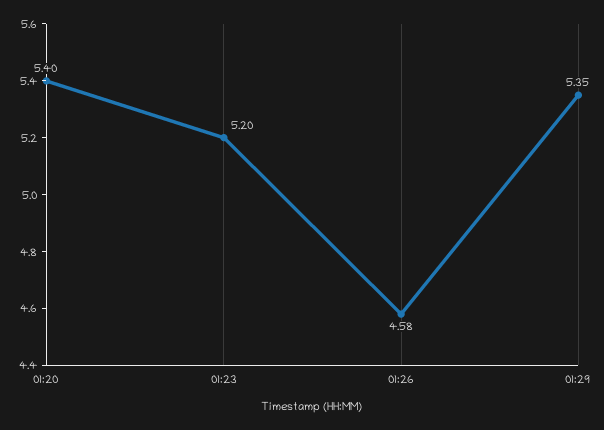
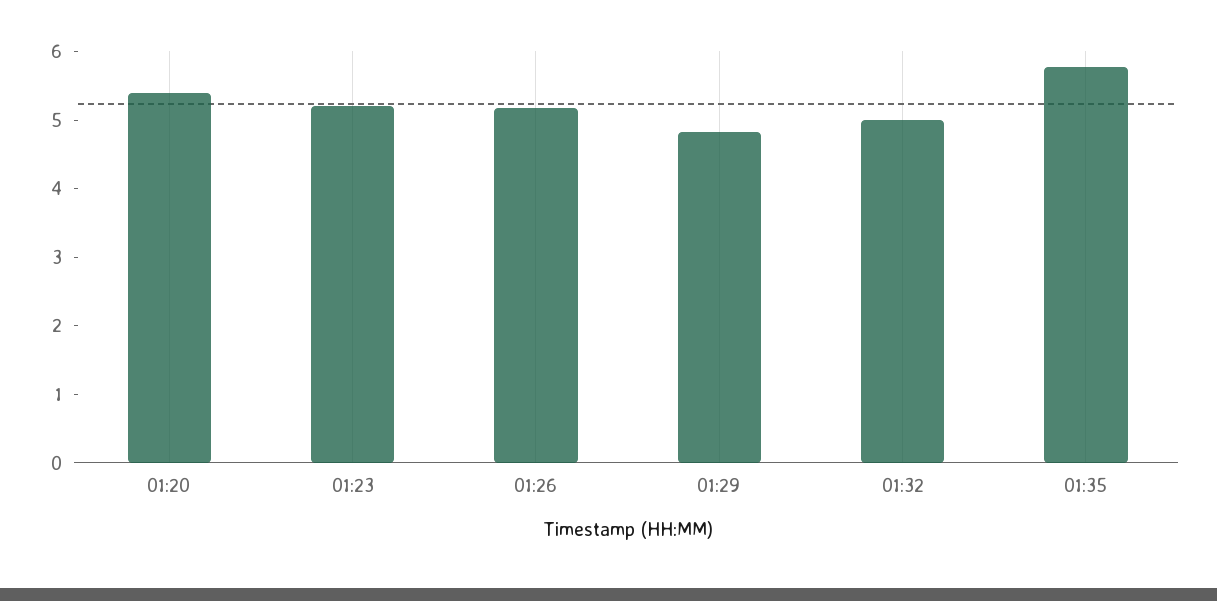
01:26: 4.58 -> 5.2
01:29: 5.35 -> 4.8
01:32: none -> 5
01:35: none -> 5.8

